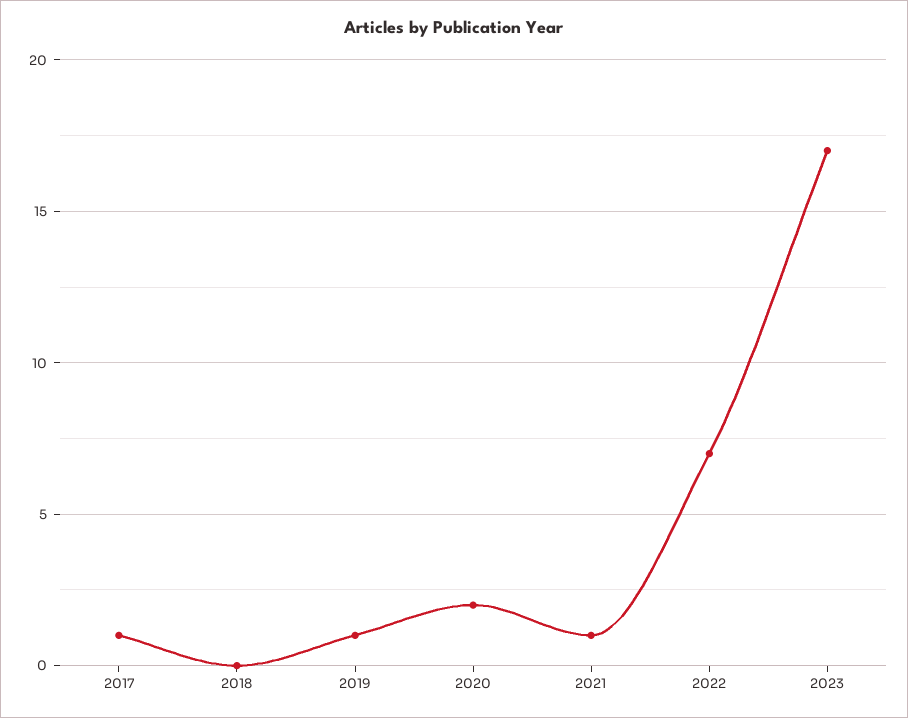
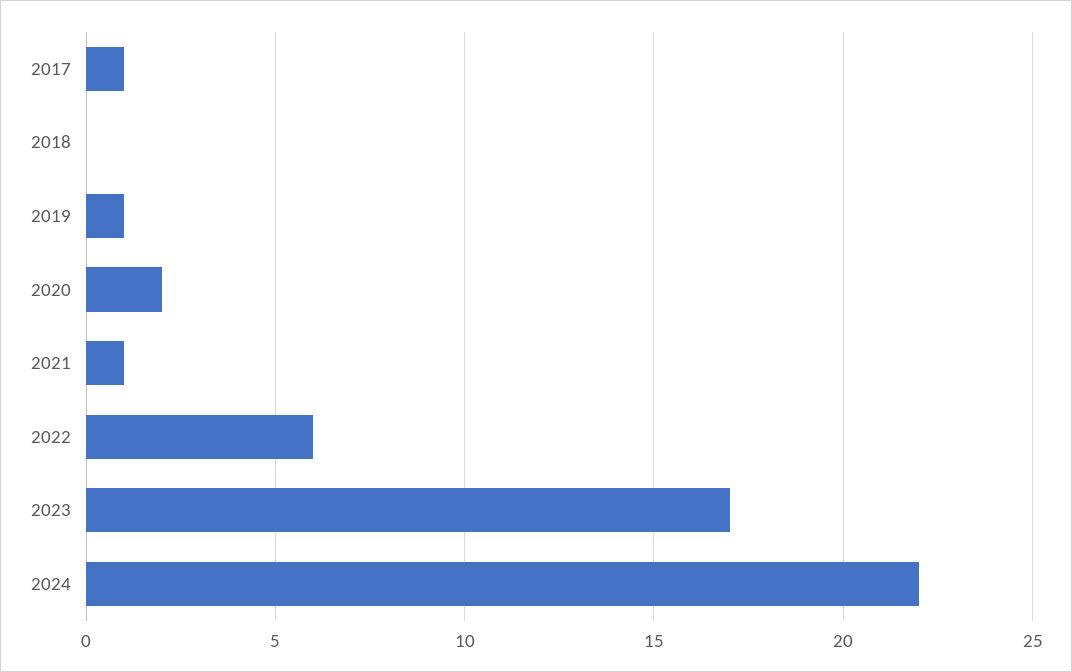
2022: 7 -> 6
2024: none -> 22

